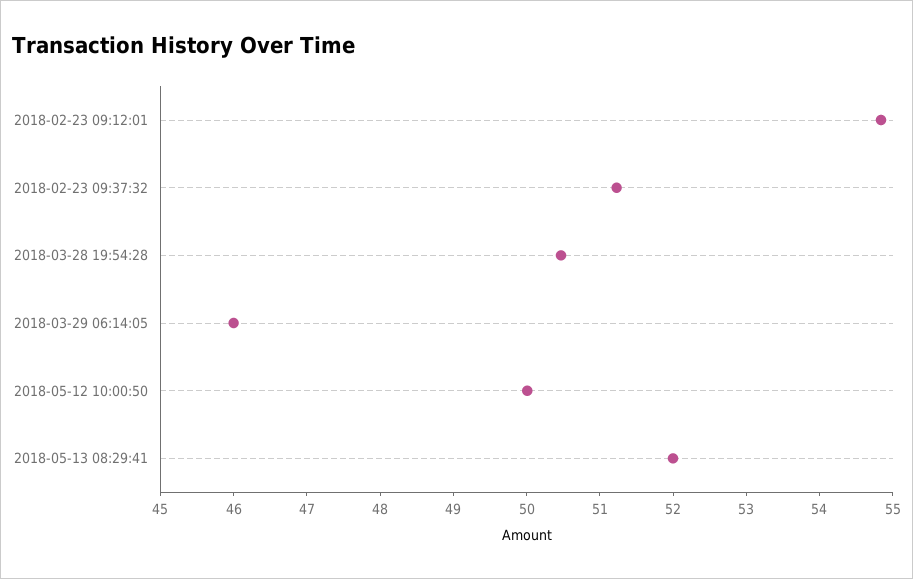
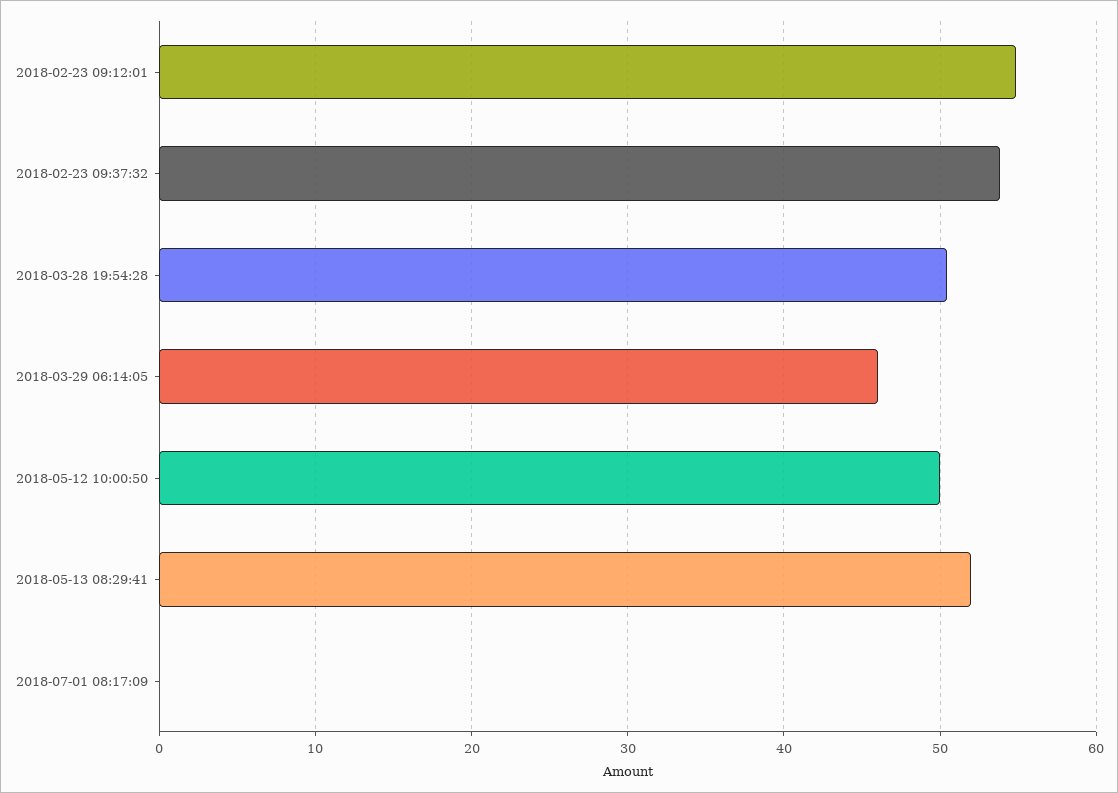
2018-02-23 09:37:32: 51.2 -> 54
2018-07-01 08:17:09: none -> 0

